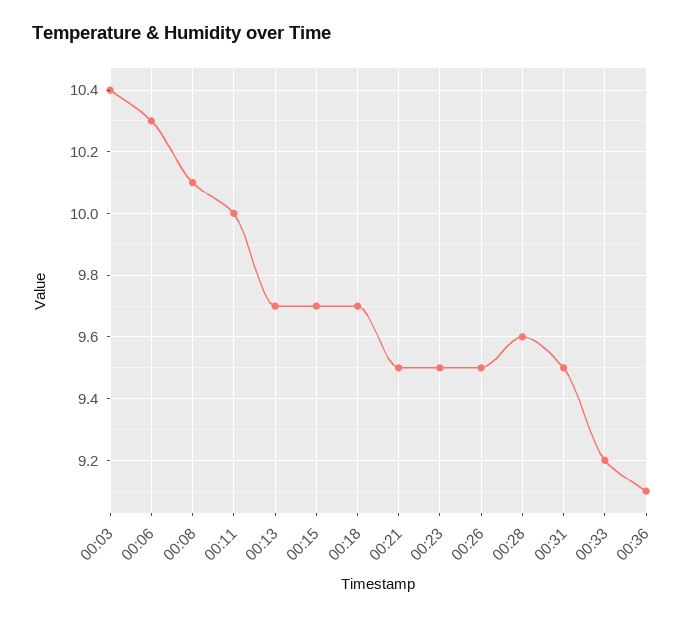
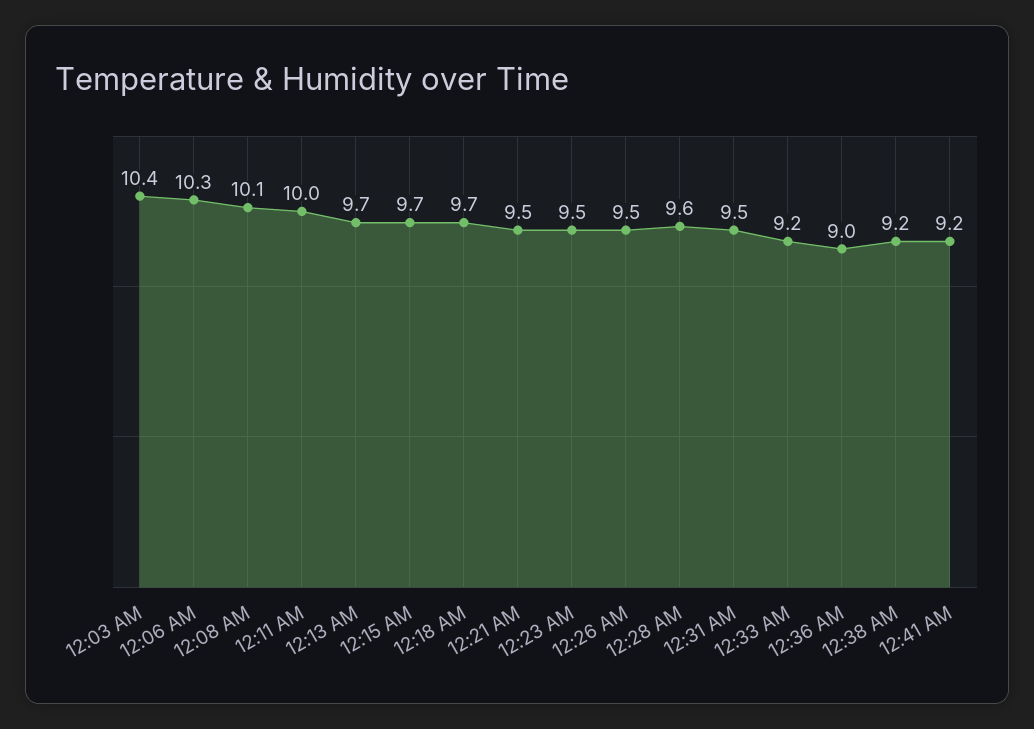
00:36: 9.1 -> 9
12:38 AM: none -> 9.2
12:41 AM: none -> 9.2

